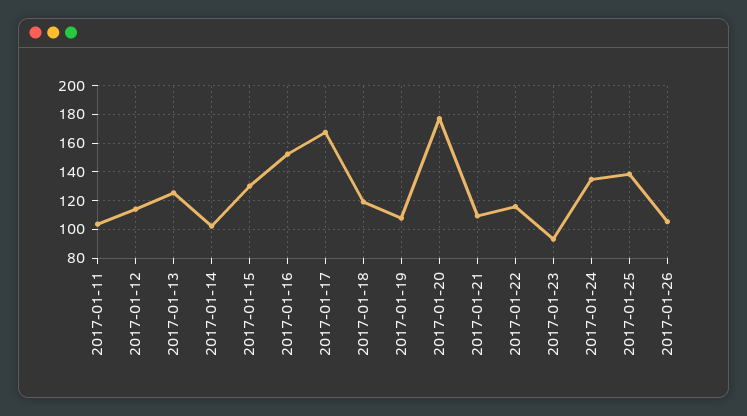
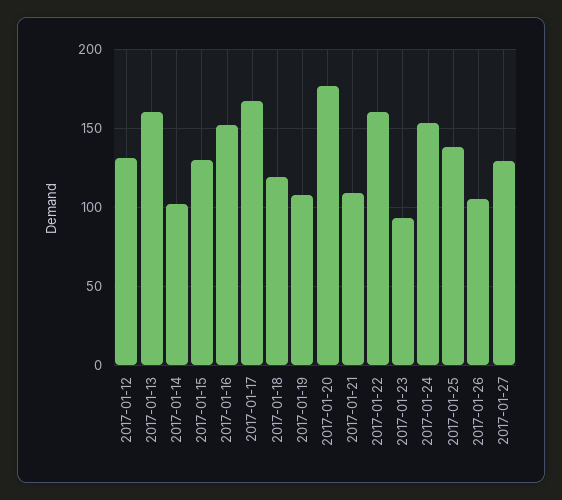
2017-01-11: 105 -> none
2017-01-12: 115 -> 130
2017-01-13: 125 -> 160
2017-01-22: 115 -> 160
2017-01-24: 135 -> 155
2017-01-27: none -> 130

